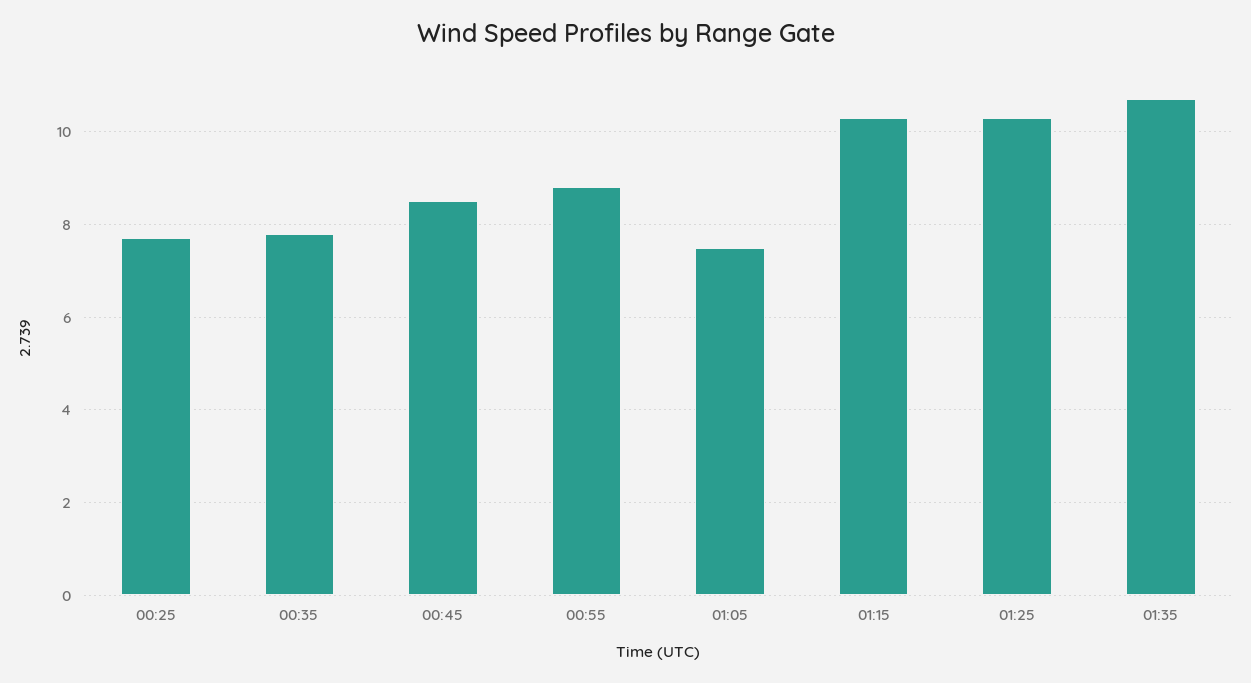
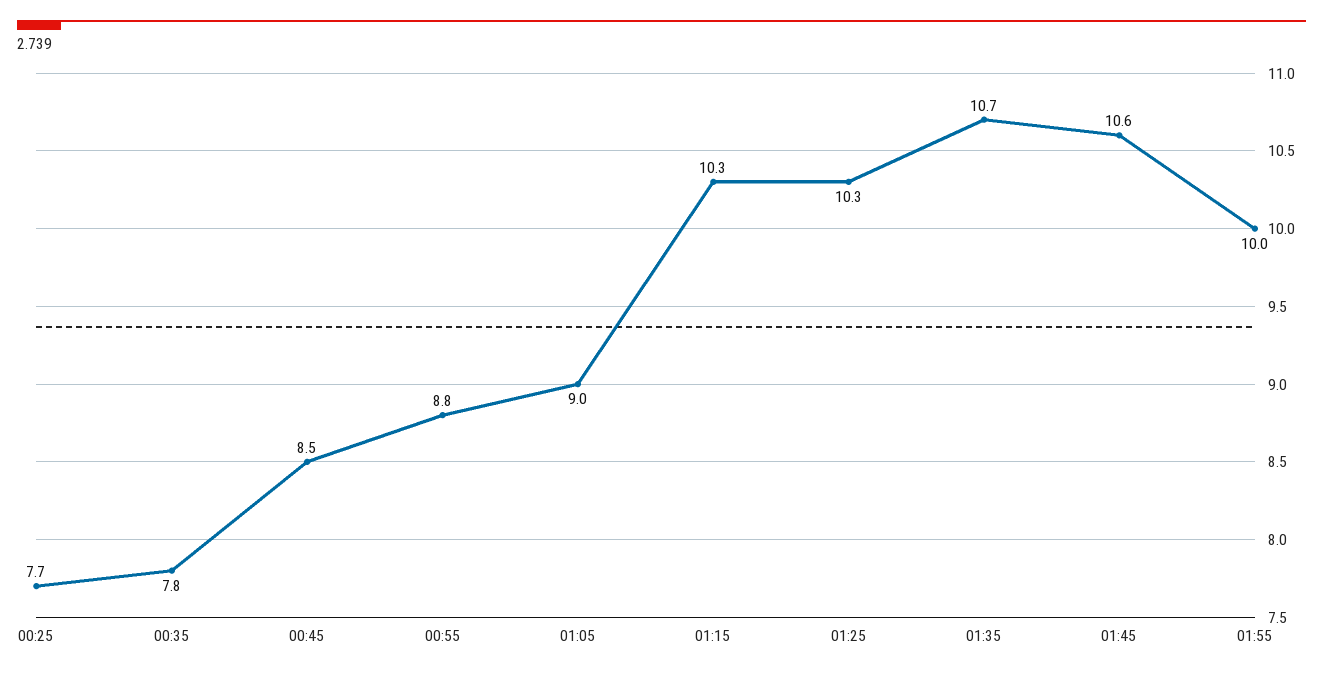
01:05: 7.5 -> 9
01:45: none -> 10.6
01:55: none -> 10

